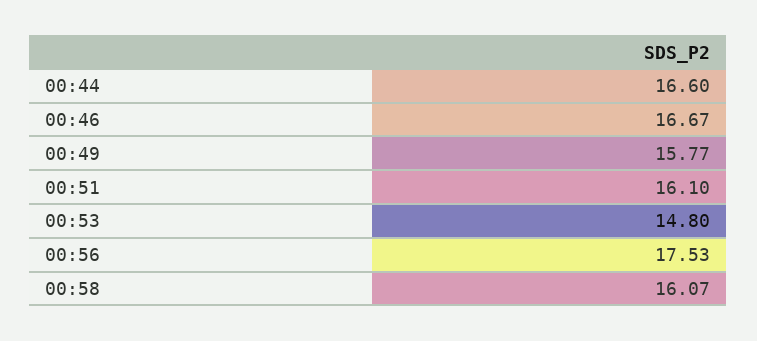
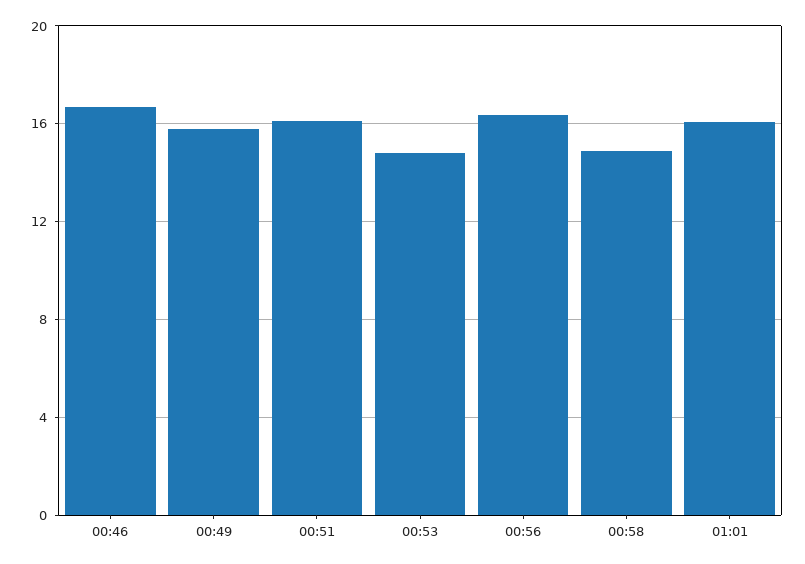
00:44: 16.6 -> none
00:56: 17.53 -> 16.5
00:58: 16.07 -> 15
01:01: none -> 16

